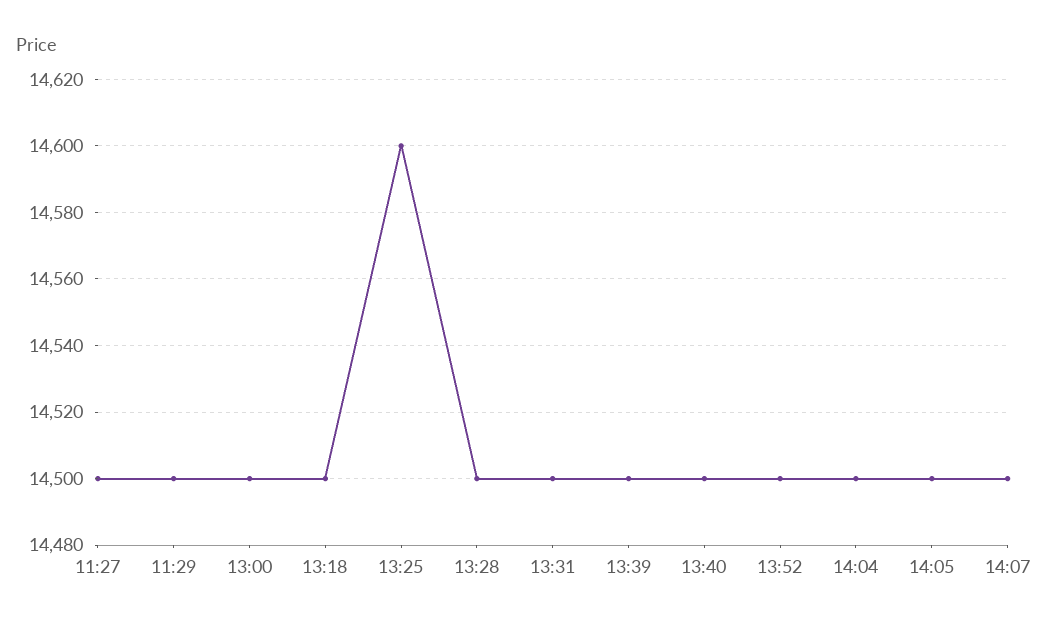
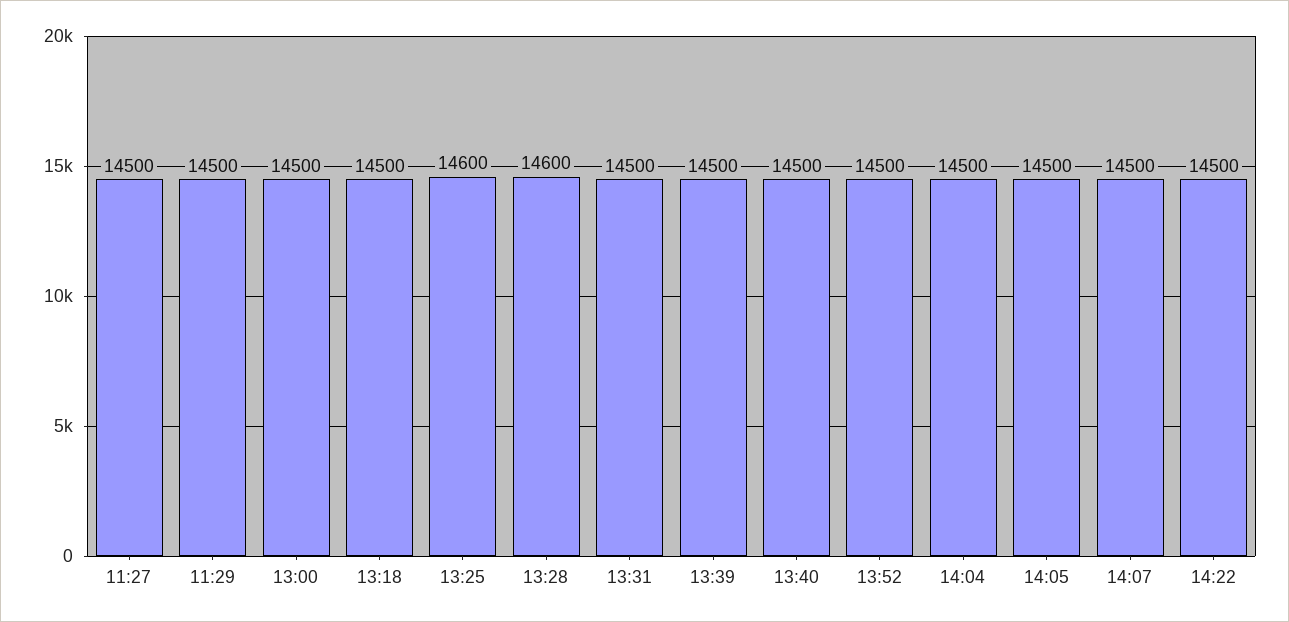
13:28: 14500 -> 14600
14:22: none -> 14500

